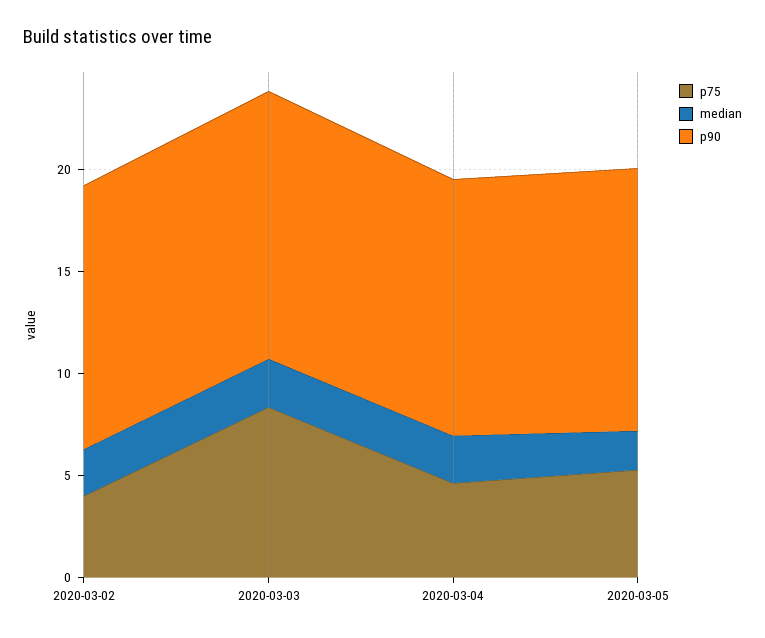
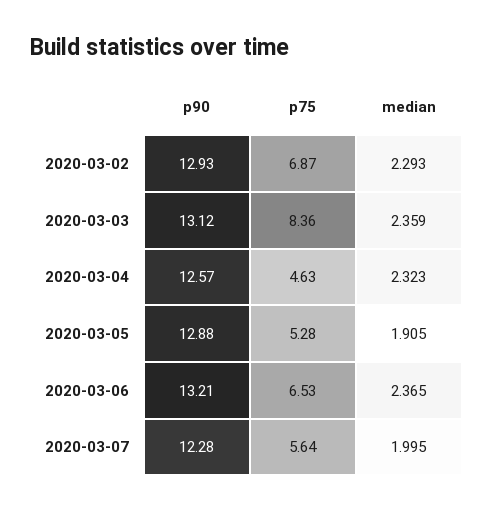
p75, 2020-03-02: 4 -> 6.87
p90, 2020-03-06: none -> 13.21
p75, 2020-03-06: none -> 6.53
median, 2020-03-06: none -> 2.365
p90, 2020-03-07: none -> 12.28
p75, 2020-03-07: none -> 5.64
median, 2020-03-07: none -> 1.995

